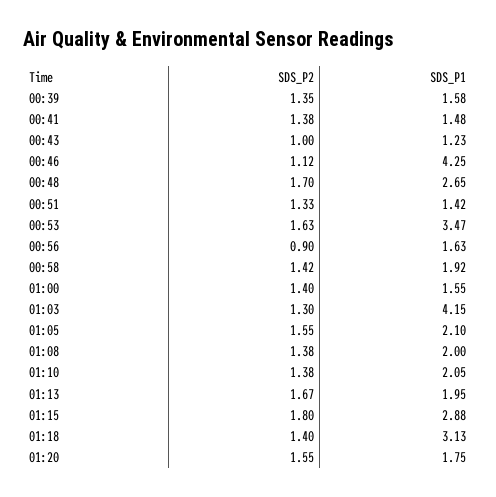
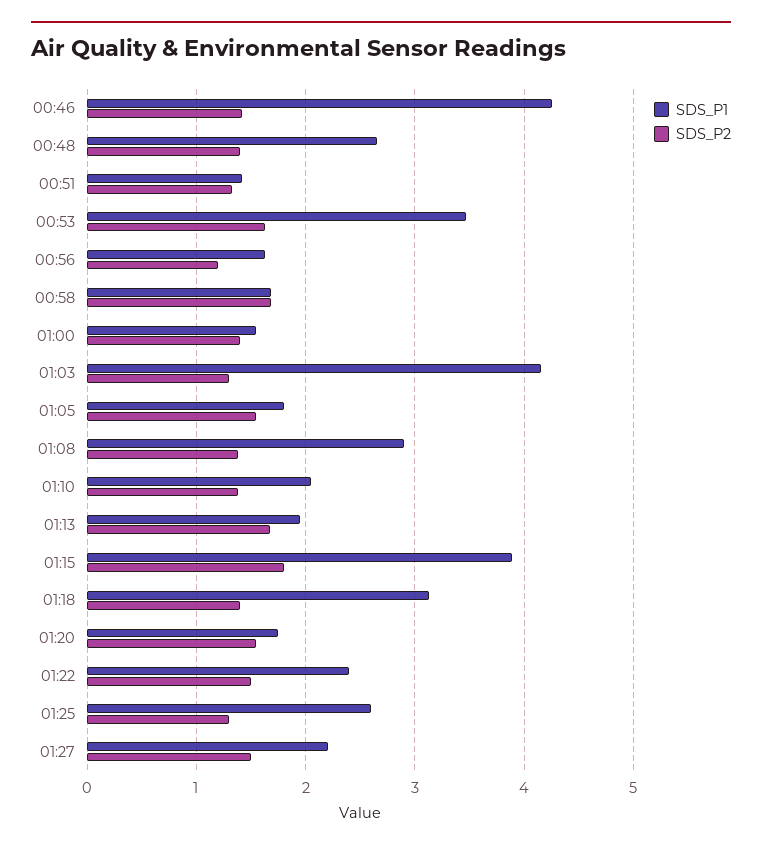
SDS_P2, 00:39: 1.35 -> none
SDS_P1, 00:39: 1.58 -> none
SDS_P2, 00:41: 1.38 -> none
SDS_P1, 00:41: 1.48 -> none
SDS_P2, 00:43: 1 -> none
SDS_P1, 00:43: 1.23 -> none
SDS_P2, 00:46: 1.12 -> 1.4
SDS_P2, 00:48: 1.7 -> 1.4
SDS_P2, 00:56: 0.9 -> 1.2
SDS_P2, 00:58: 1.42 -> 1.7
SDS_P1, 00:58: 1.92 -> 1.7
SDS_P1, 01:05: 2.1 -> 1.8
SDS_P1, 01:08: 2 -> 2.9
SDS_P1, 01:15: 2.88 -> 3.9
SDS_P1, 01:22: none -> 2.4
SDS_P2, 01:22: none -> 1.5
SDS_P1, 01:25: none -> 2.6
SDS_P2, 01:25: none -> 1.3
SDS_P1, 01:27: none -> 2.2
SDS_P2, 01:27: none -> 1.5

